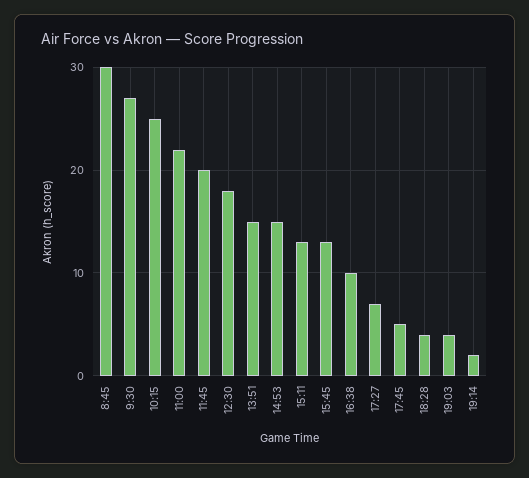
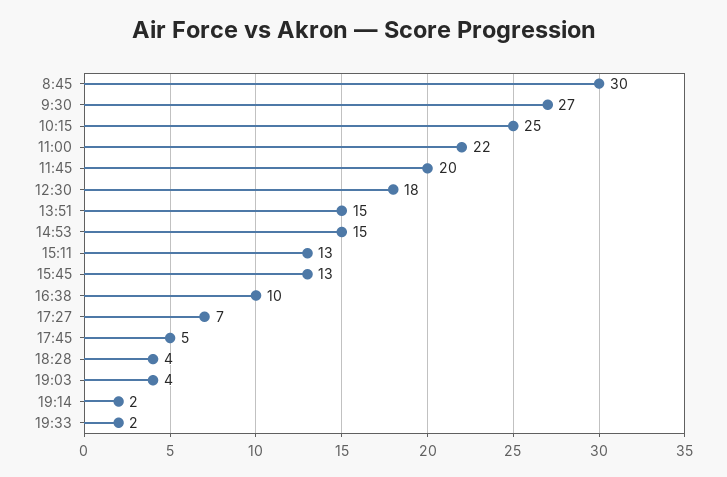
19:33: none -> 2

